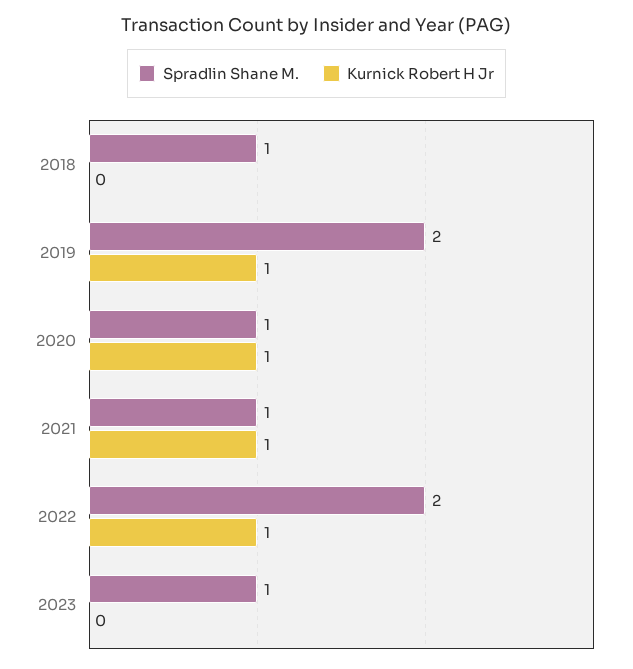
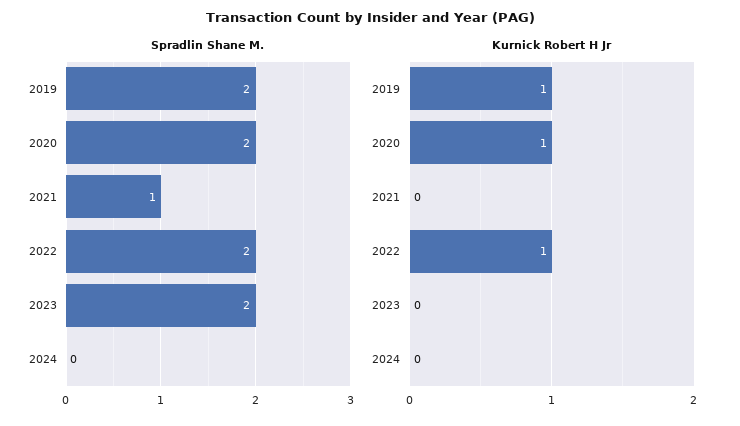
Spradlin Shane M., 2018: 1 -> none
Kurnick Robert H Jr, 2018: 0 -> none
Spradlin Shane M., 2020: 1 -> 2
Kurnick Robert H Jr, 2021: 1 -> 0
Spradlin Shane M., 2023: 1 -> 2
Spradlin Shane M., 2024: none -> 0
Kurnick Robert H Jr, 2024: none -> 0

